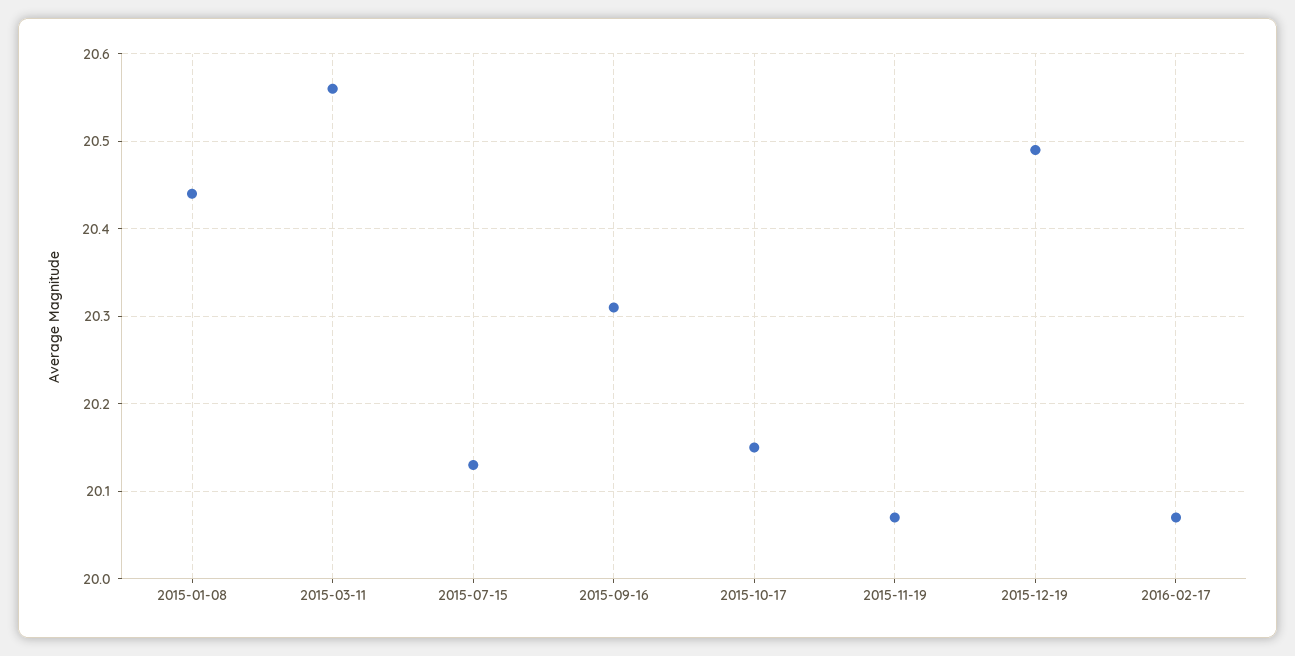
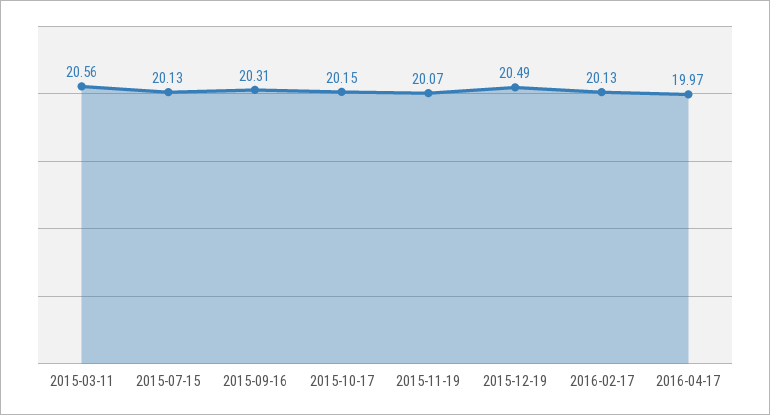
2015-01-08: 20.44 -> none
2016-02-17: 20.07 -> 20.13
2016-04-17: none -> 19.97

